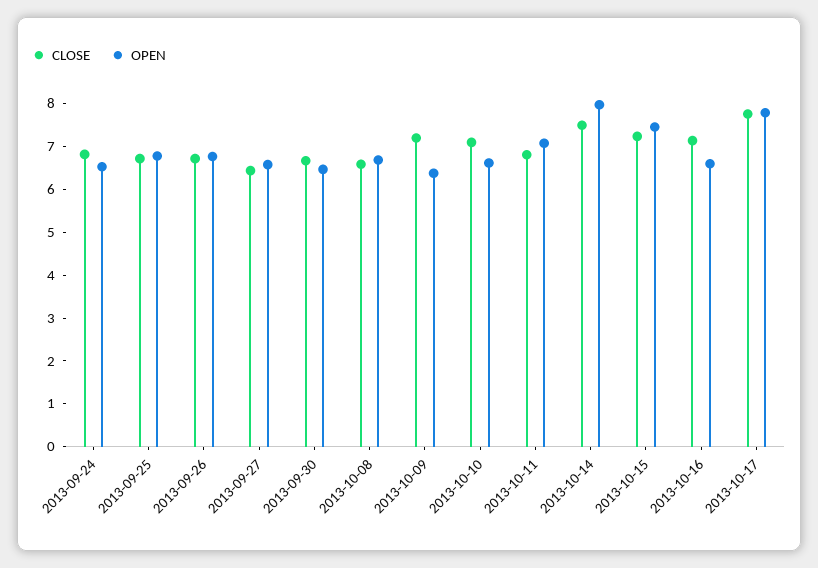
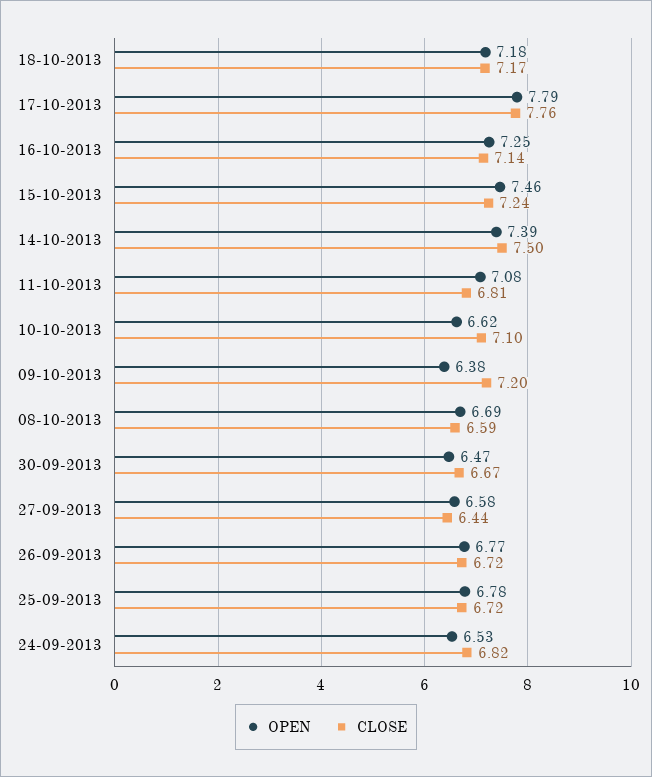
OPEN, 2013-10-14: 8 -> 7.39
OPEN, 2013-10-16: 6.6 -> 7.25
OPEN, 18-10-2013: none -> 7.18
CLOSE, 18-10-2013: none -> 7.17

